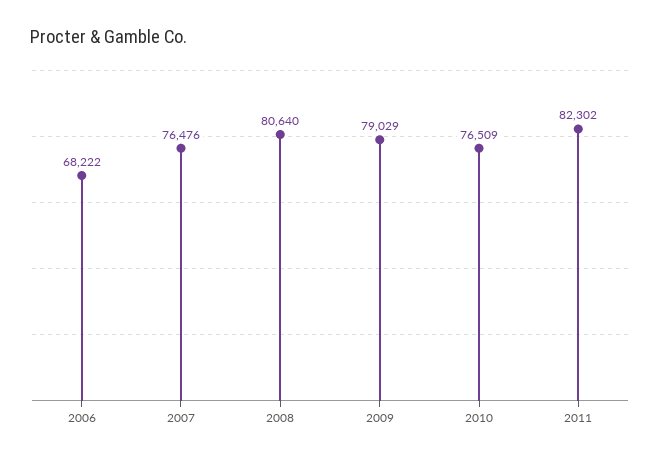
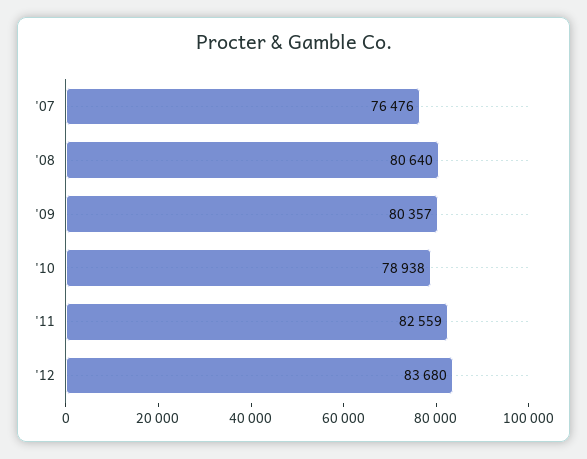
2006: 68222 -> none
2009: 79029 -> 80357
2010: 76509 -> 78938
2011: 82302 -> 82559
'12: none -> 83680

